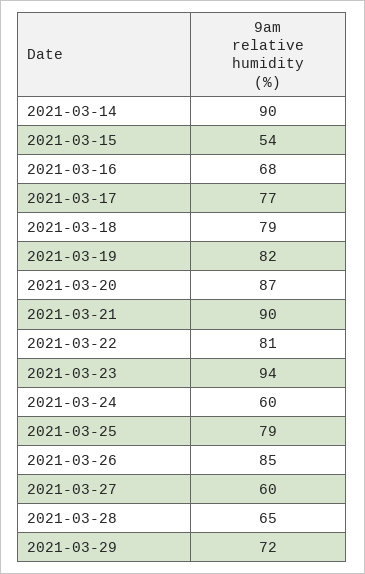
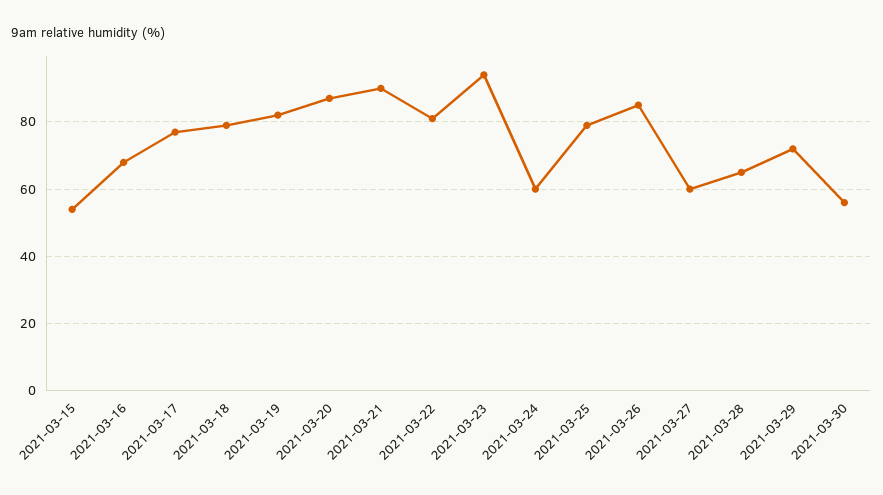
2021-03-14: 90 -> none
2021-03-30: none -> 55

